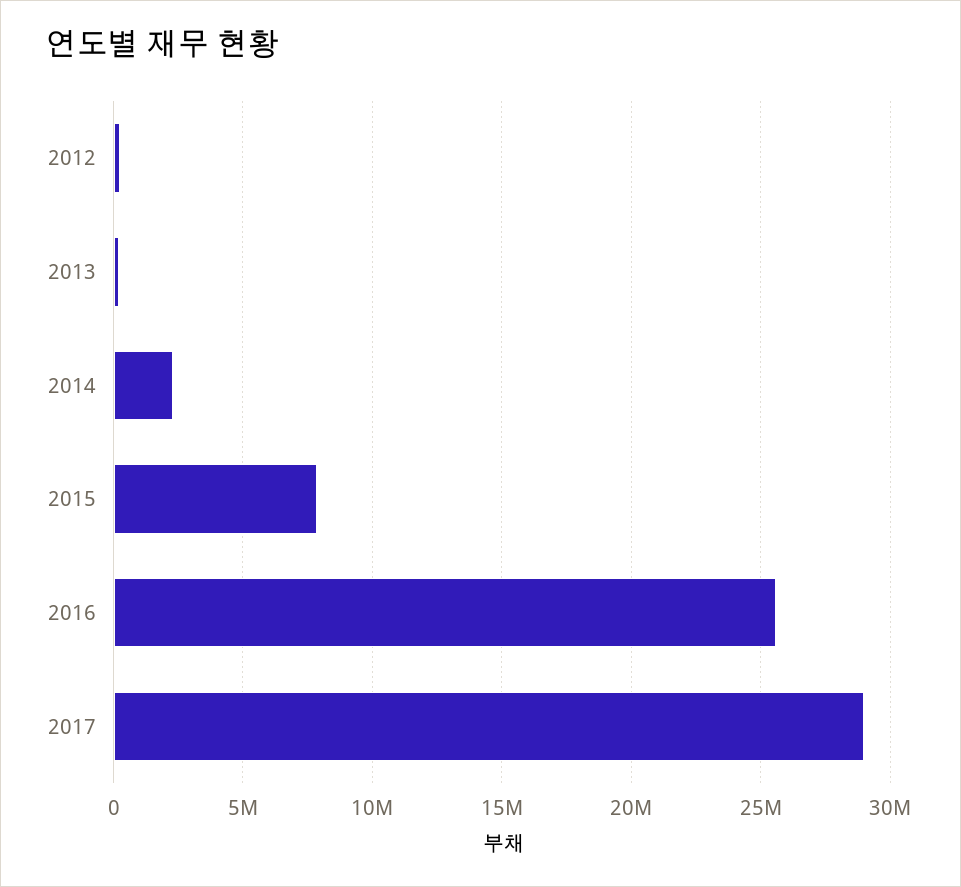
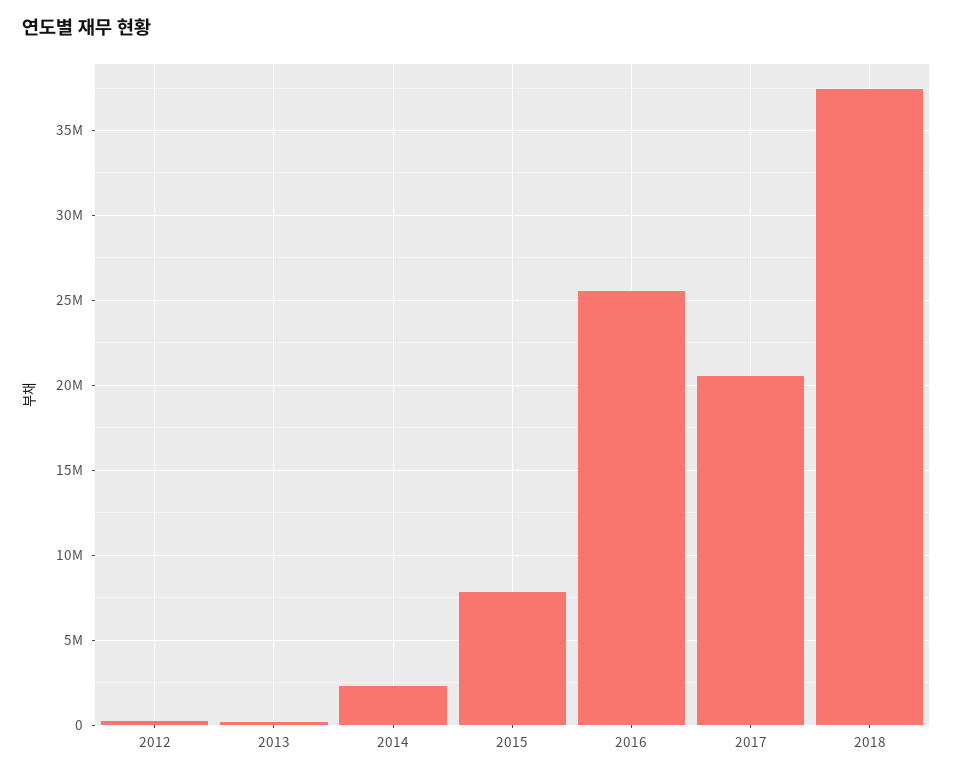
2017: 29000000 -> 20500000
2018: none -> 37500000

